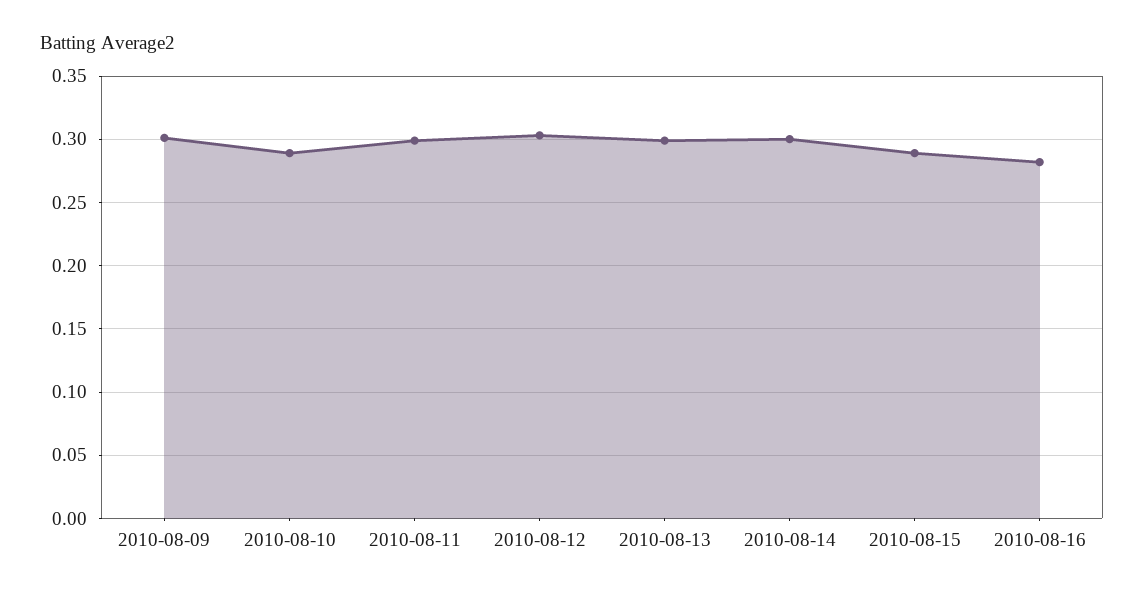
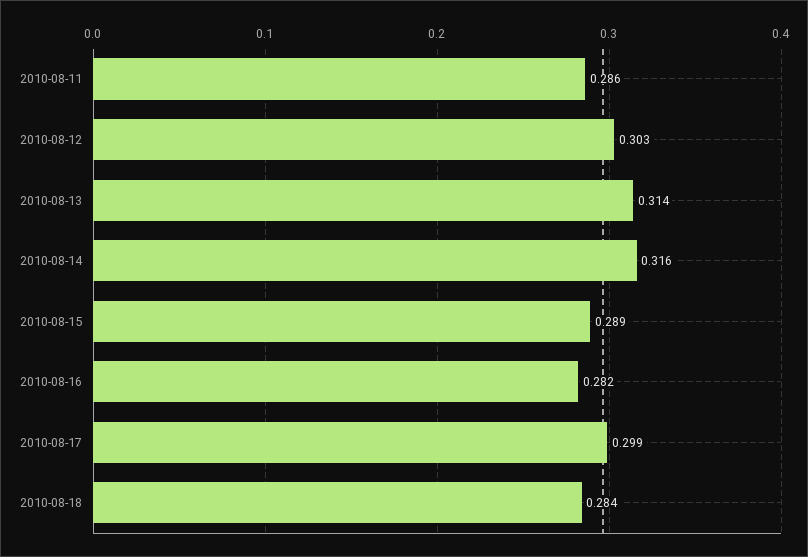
2010-08-09: 0.3 -> none
2010-08-10: 0.29 -> none
2010-08-11: 0.3 -> 0.286
2010-08-13: 0.3 -> 0.314
2010-08-14: 0.3 -> 0.316
2010-08-17: none -> 0.299
2010-08-18: none -> 0.284

